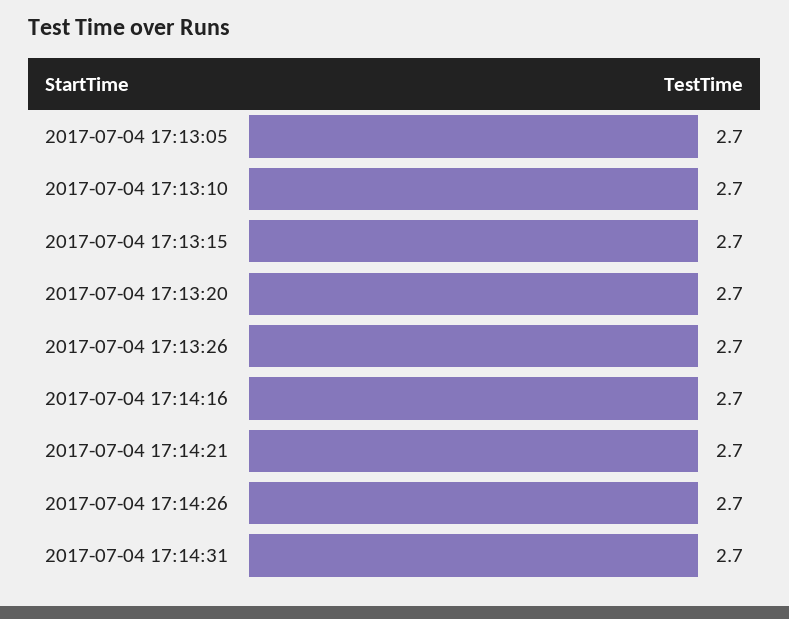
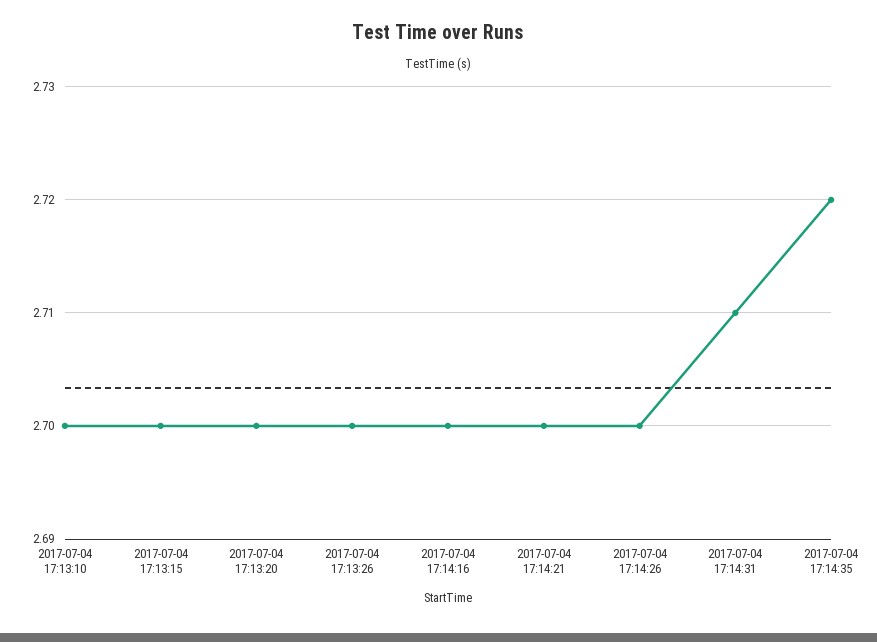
2017-07-04 17:13:05: 2.7 -> none
2017-07-04 17:14:31: 2.7 -> 2.71
2017-07-04 17:14:35: none -> 2.72

